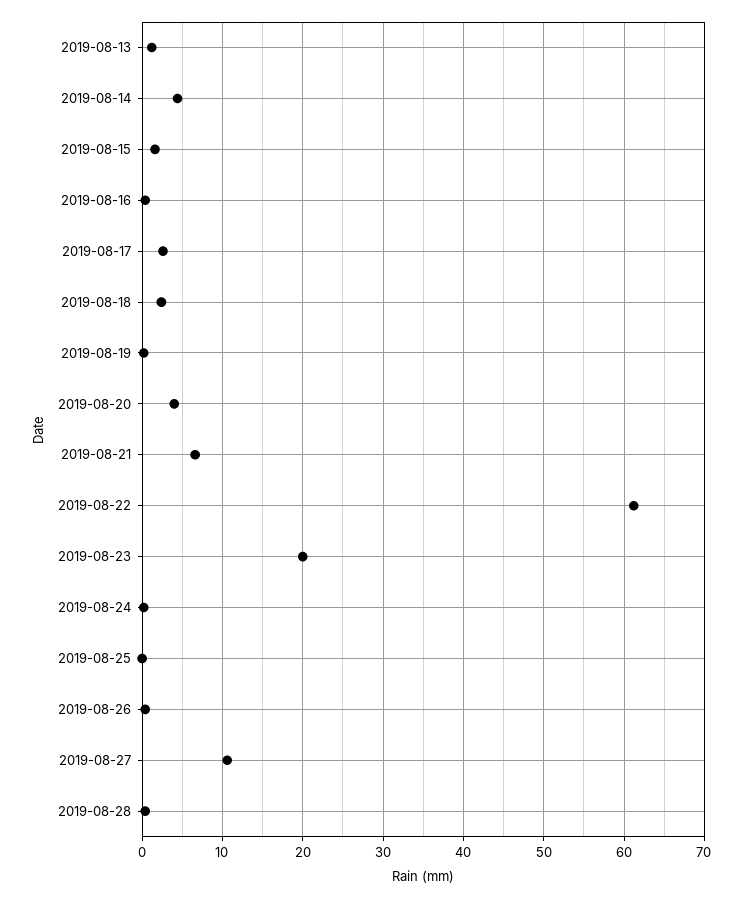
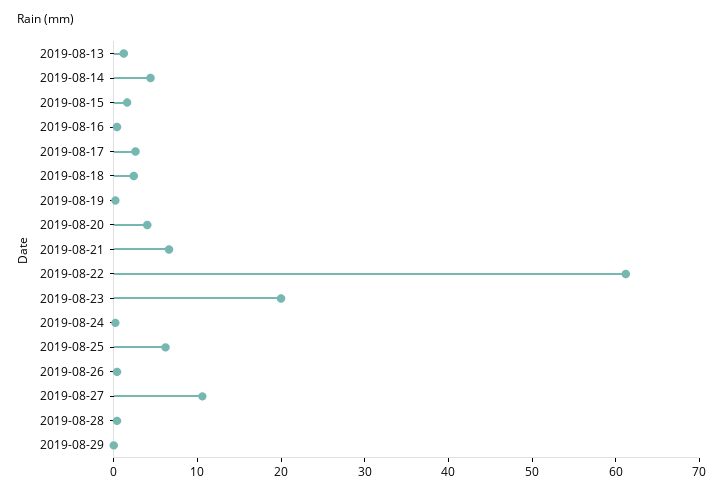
2019-08-25: 0 -> 6
2019-08-29: none -> 0

